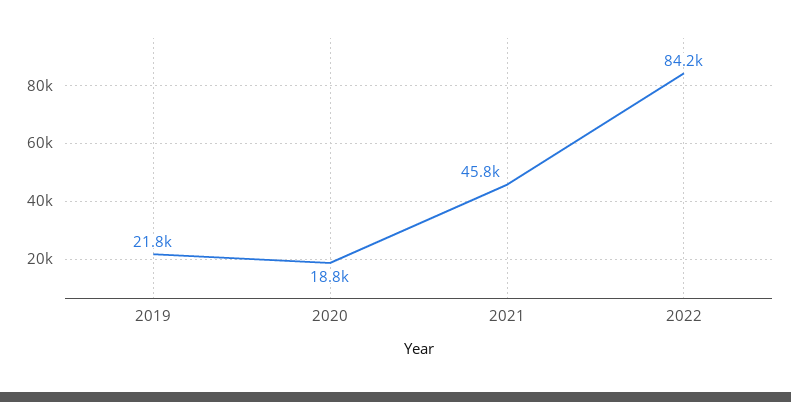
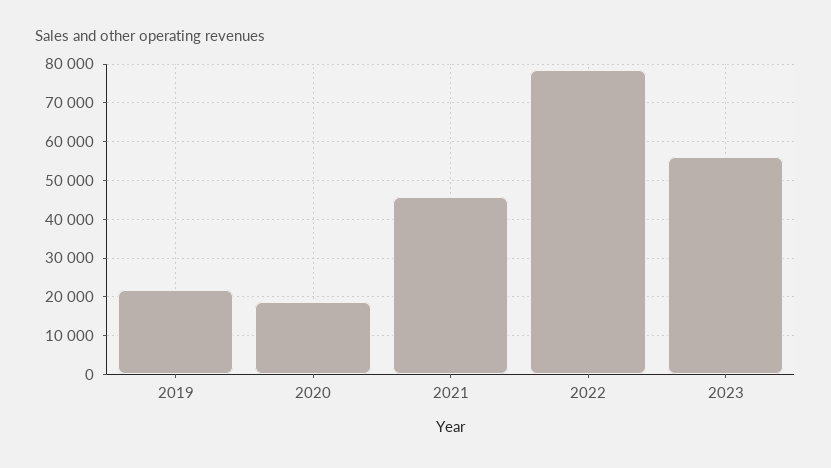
2022: 84200 -> 78000
2023: none -> 56000

